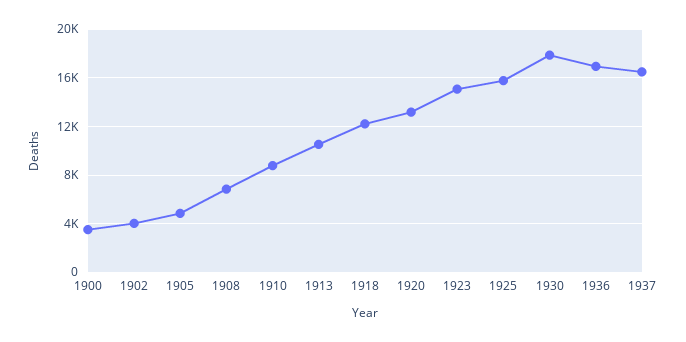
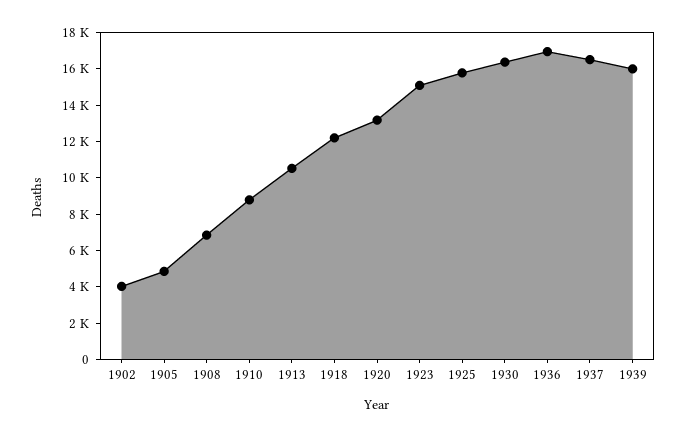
1900: 3500 -> none
1930: 18000 -> 16500
1939: none -> 16000

